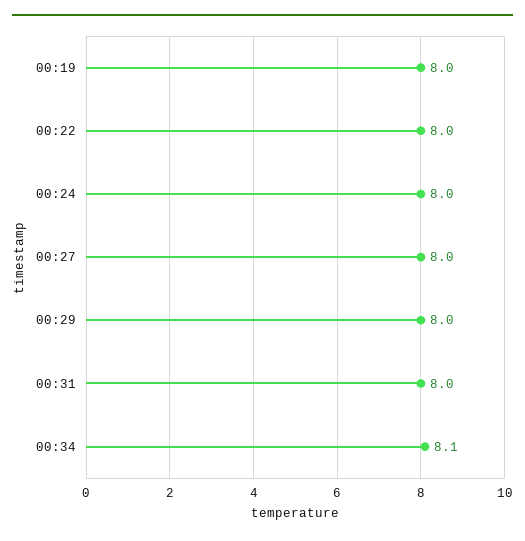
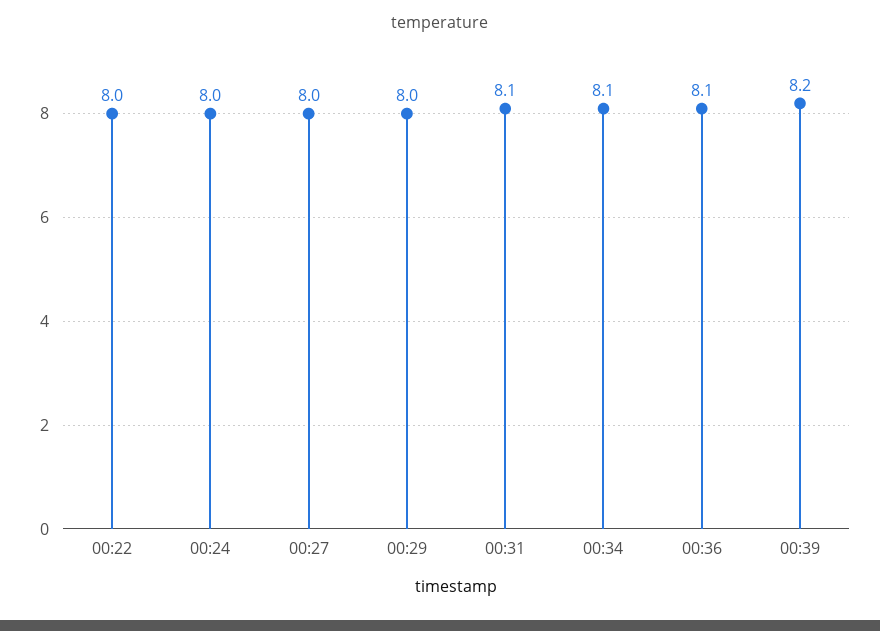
00:19: 8 -> none
00:31: 8 -> 8.1
00:36: none -> 8.1
00:39: none -> 8.2

